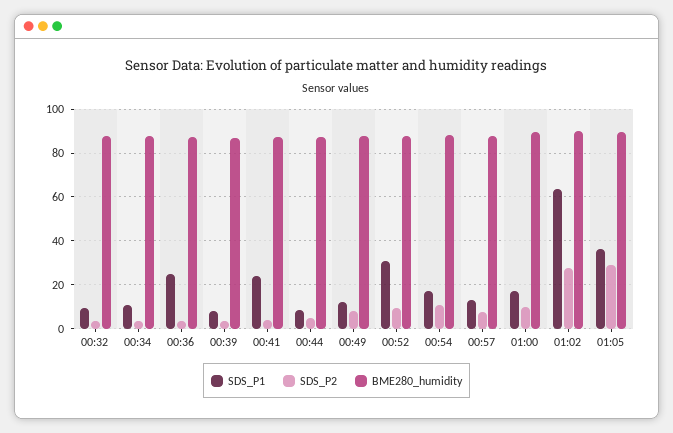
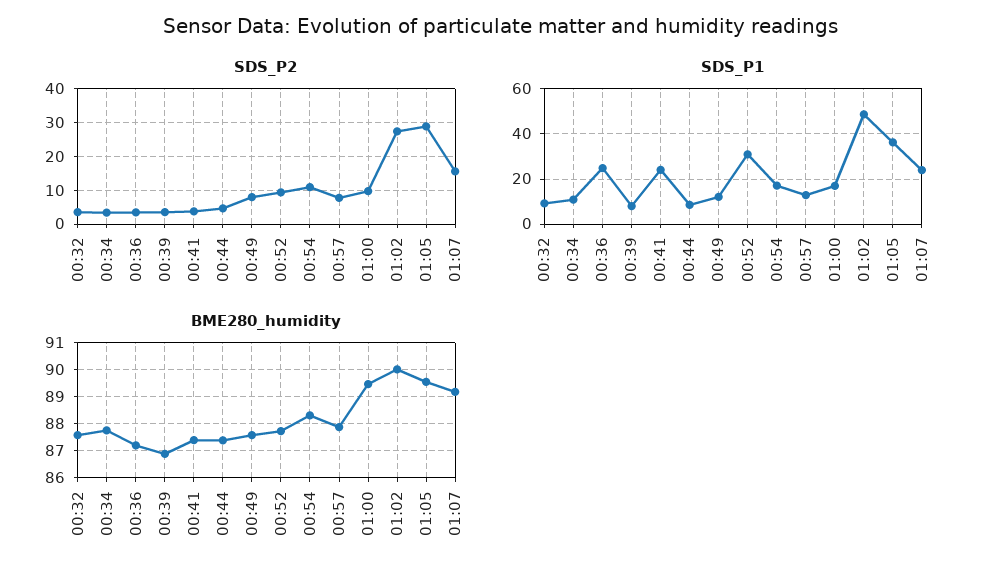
SDS_P1, 01:02: 65 -> 50
SDS_P2, 01:07: none -> 16
SDS_P1, 01:07: none -> 25
BME280_humidity, 01:07: none -> 89.25

